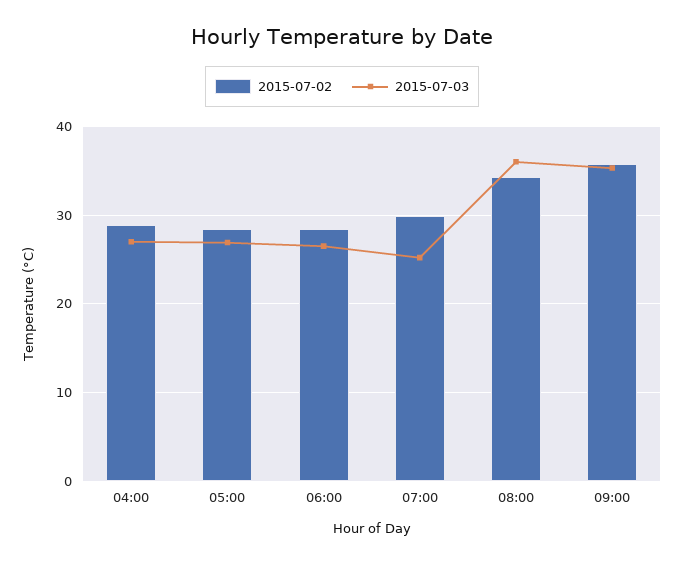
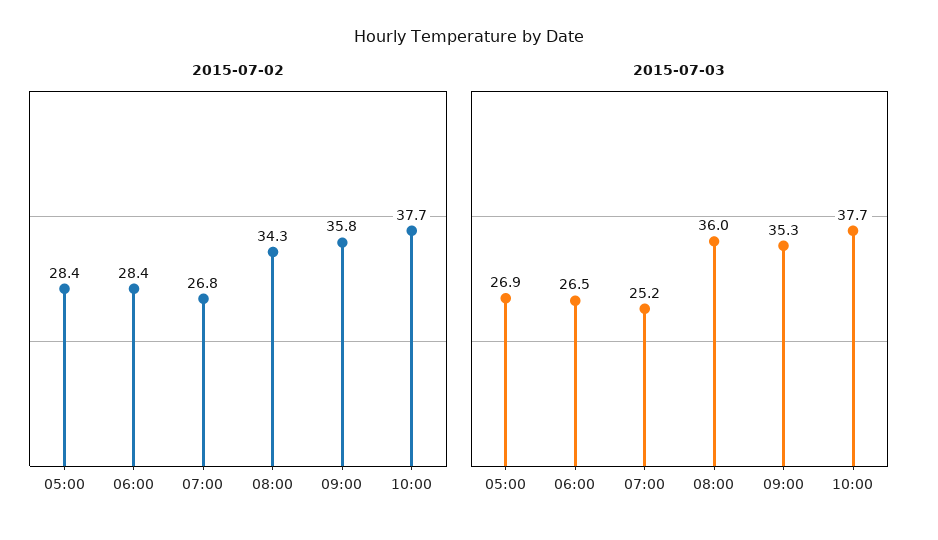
2015-07-02, 04:00: 29 -> none
2015-07-03, 04:00: 27 -> none
2015-07-02, 07:00: 30 -> 26.8
2015-07-02, 10:00: none -> 37.7
2015-07-03, 10:00: none -> 37.7

